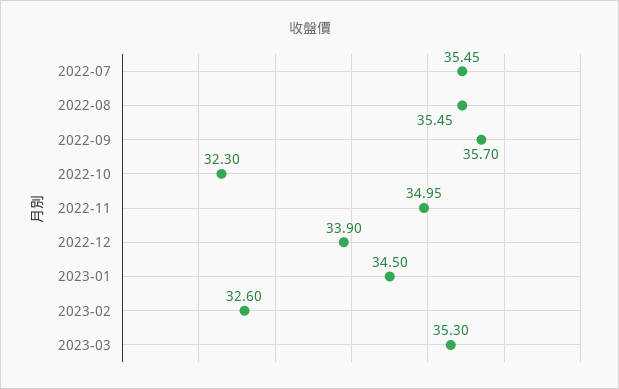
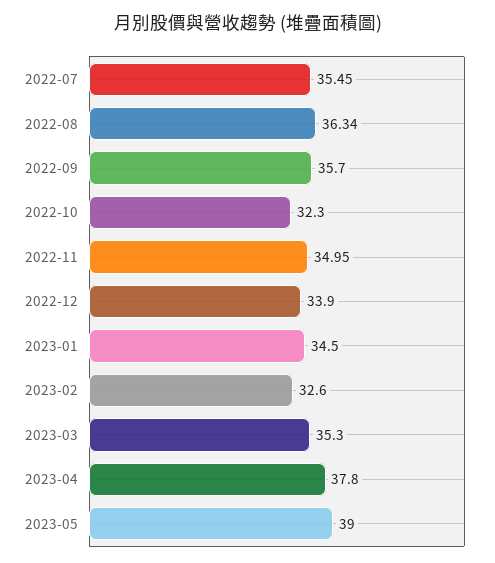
2022-08: 35.45 -> 36.34
2023-04: none -> 37.8
2023-05: none -> 39

